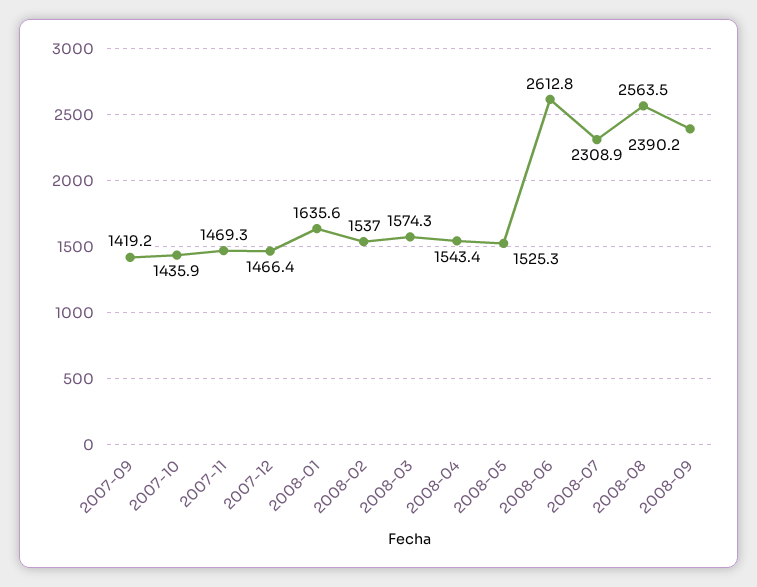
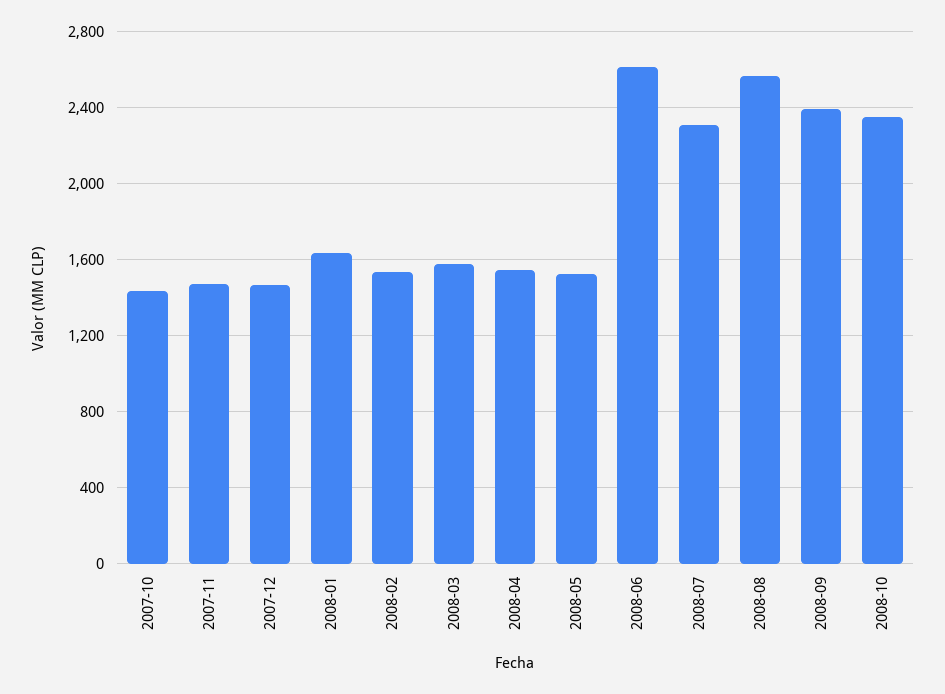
2007-09: 1419.2 -> none
2008-10: none -> 2350

